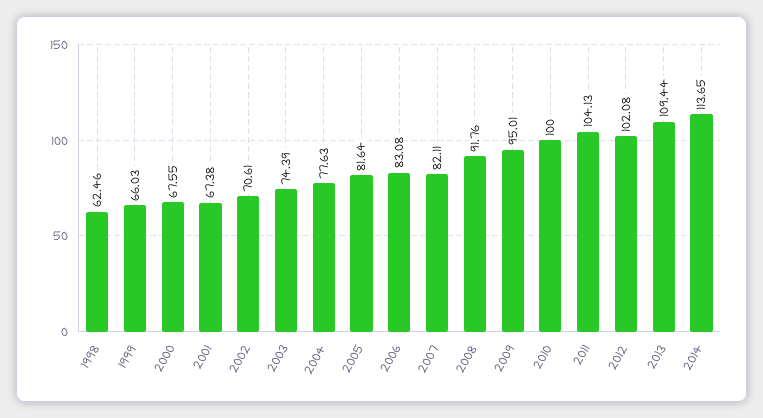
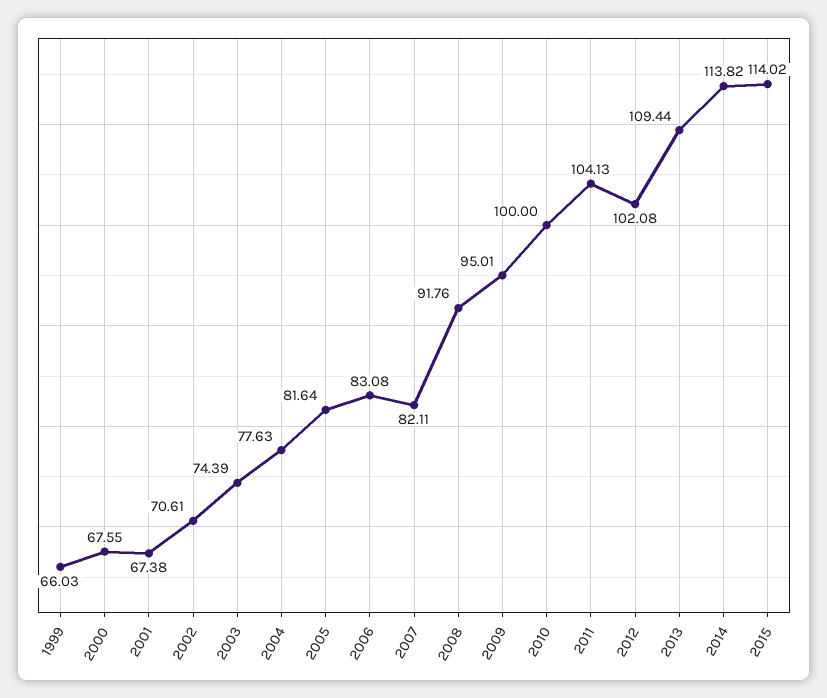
1998: 62.46 -> none
2014: 113.65 -> 113.82
2015: none -> 114.02

